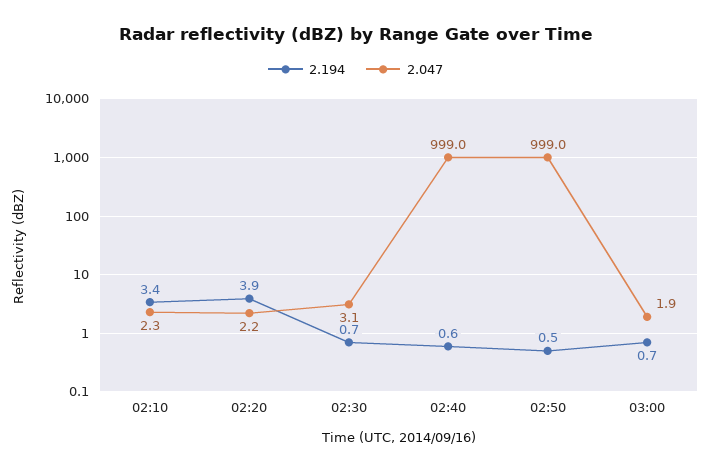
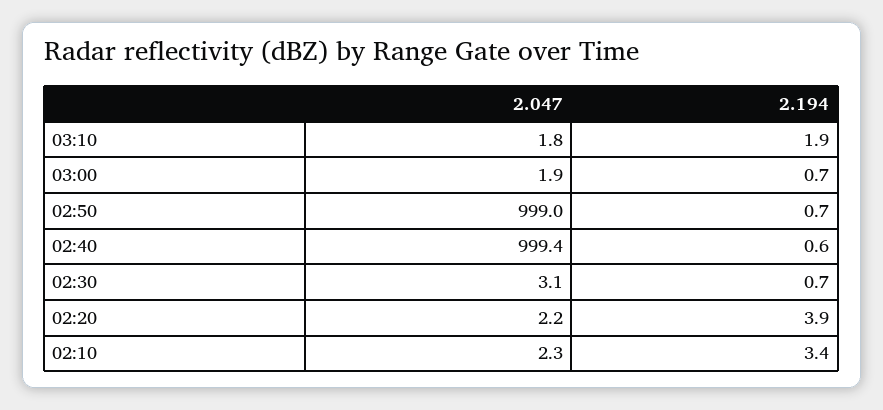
2.047, 02:40: 999 -> 999.4
2.194, 02:50: 0.5 -> 0.7
2.047, 03:10: none -> 1.8
2.194, 03:10: none -> 1.9

